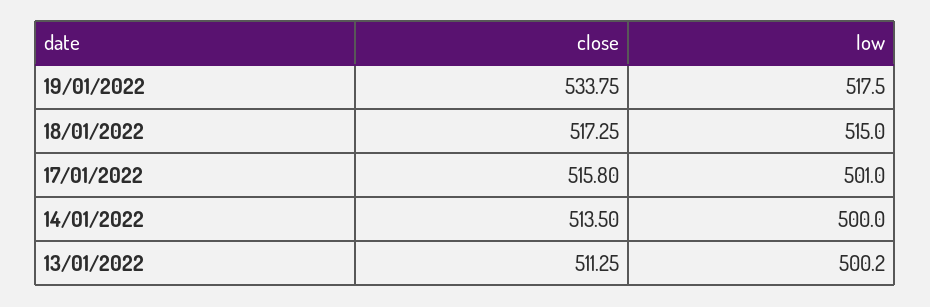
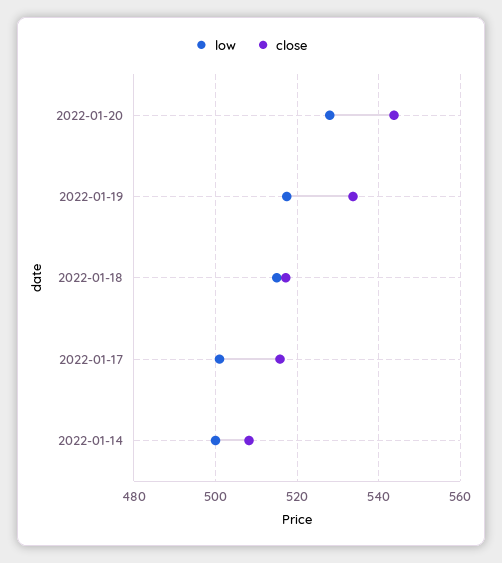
close, 14/01/2022: 513.5 -> 508
close, 13/01/2022: 511.25 -> none
low, 13/01/2022: 500.2 -> none
low, 2022-01-20: none -> 528
close, 2022-01-20: none -> 544

